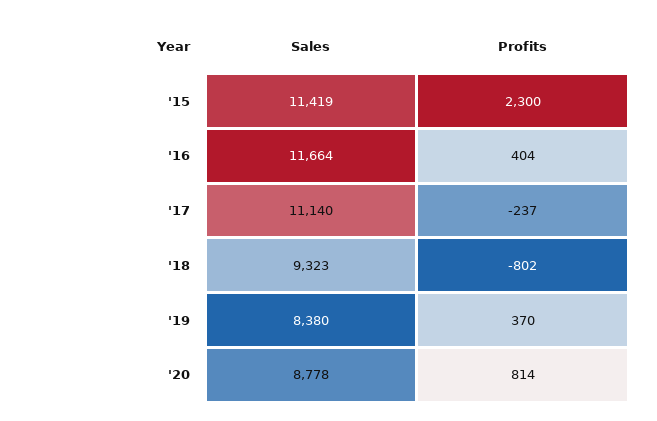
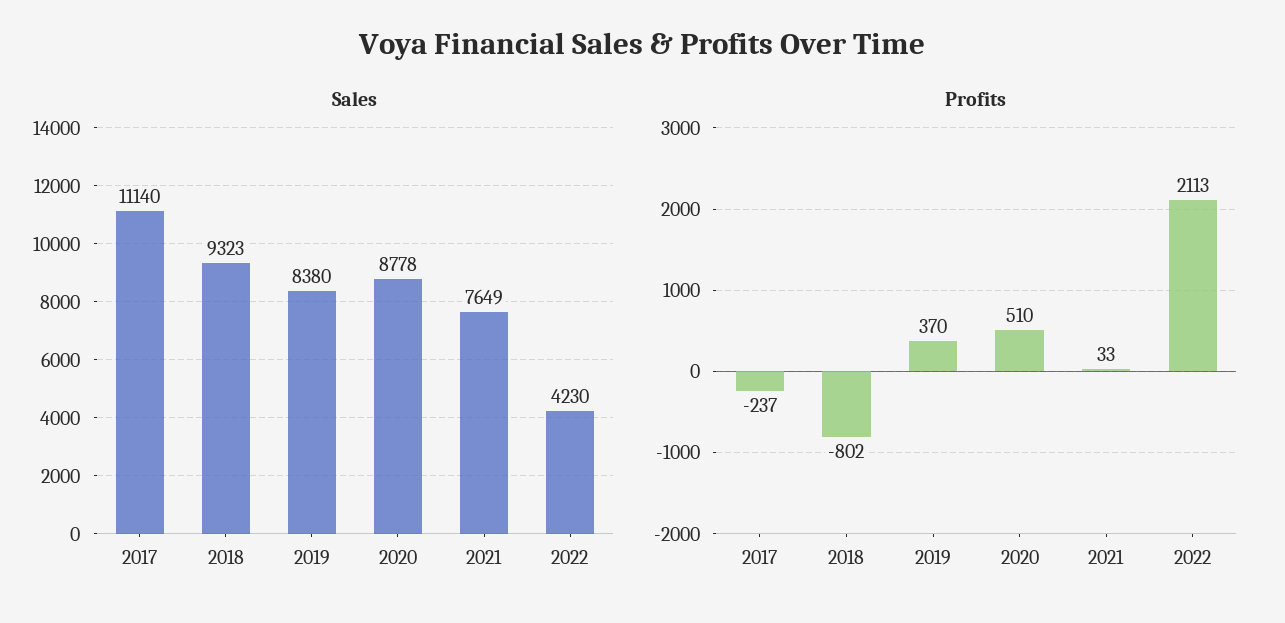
Sales, '15: 11419 -> none
Profits, '15: 2300 -> none
Sales, '16: 11664 -> none
Profits, '16: 404 -> none
Profits, '20: 814 -> 510
Sales, 2021: none -> 7649
Sales, 2022: none -> 4230
Profits, 2021: none -> 33
Profits, 2022: none -> 2113

